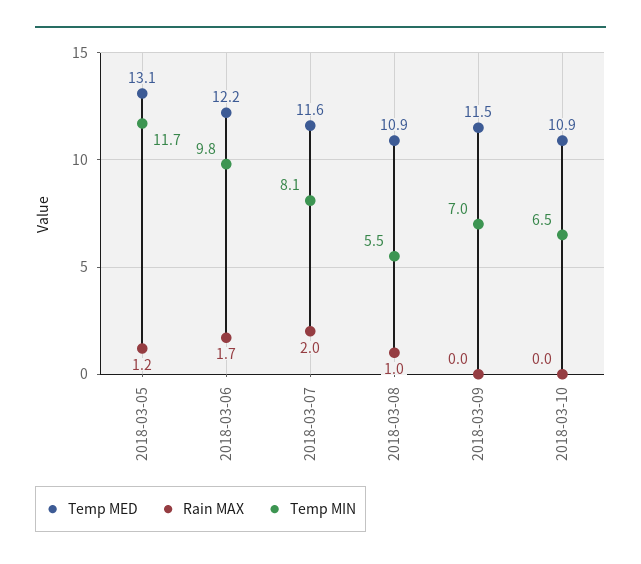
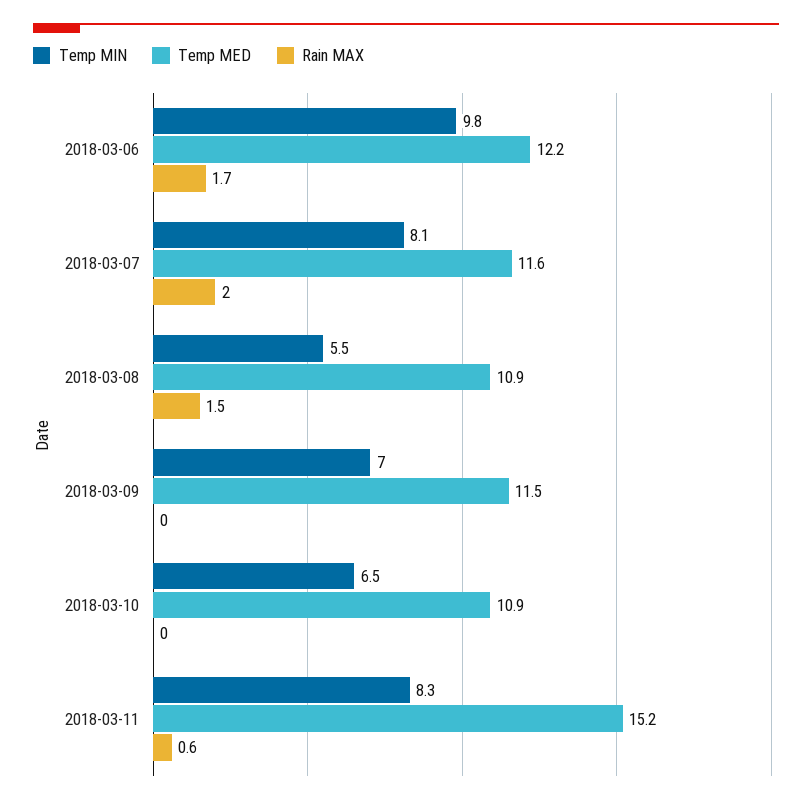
Temp MED, 2018-03-05: 13.1 -> none
Rain MAX, 2018-03-05: 1.2 -> none
Temp MIN, 2018-03-05: 11.7 -> none
Rain MAX, 2018-03-08: 1 -> 1.5
Temp MIN, 2018-03-11: none -> 8.3
Temp MED, 2018-03-11: none -> 15.2
Rain MAX, 2018-03-11: none -> 0.6

